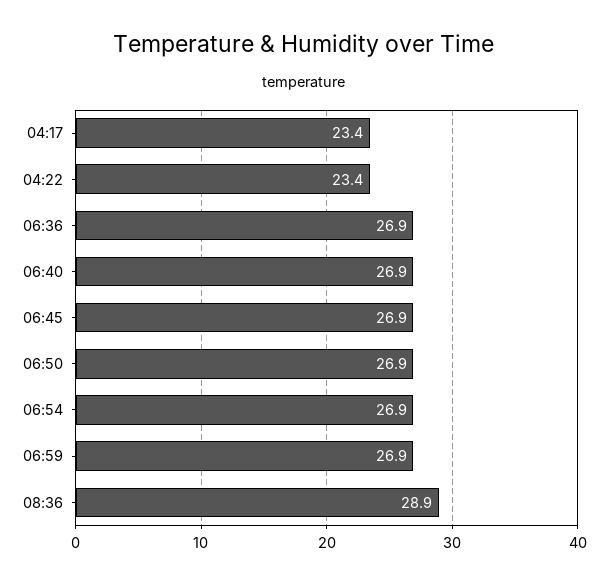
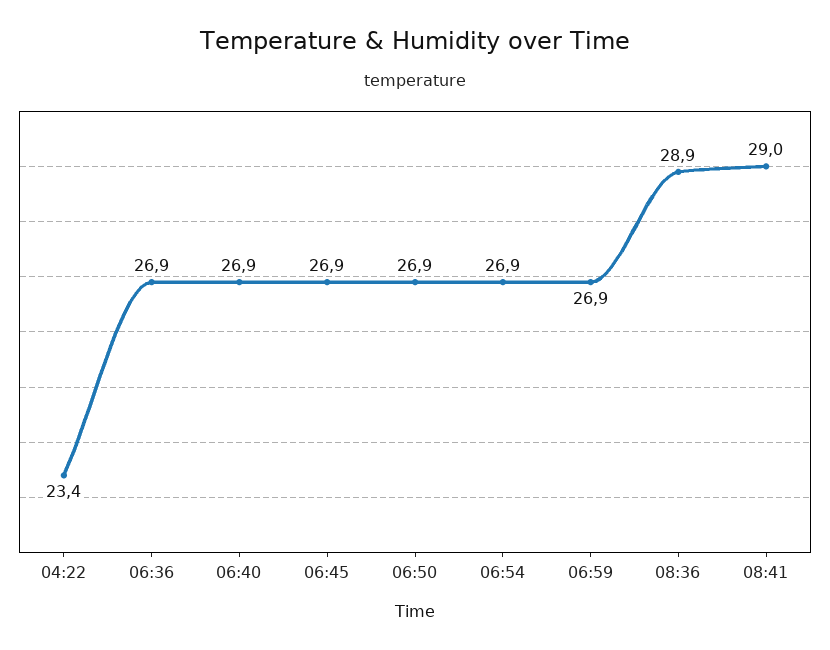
04:17: 23.4 -> none
08:41: none -> 29

